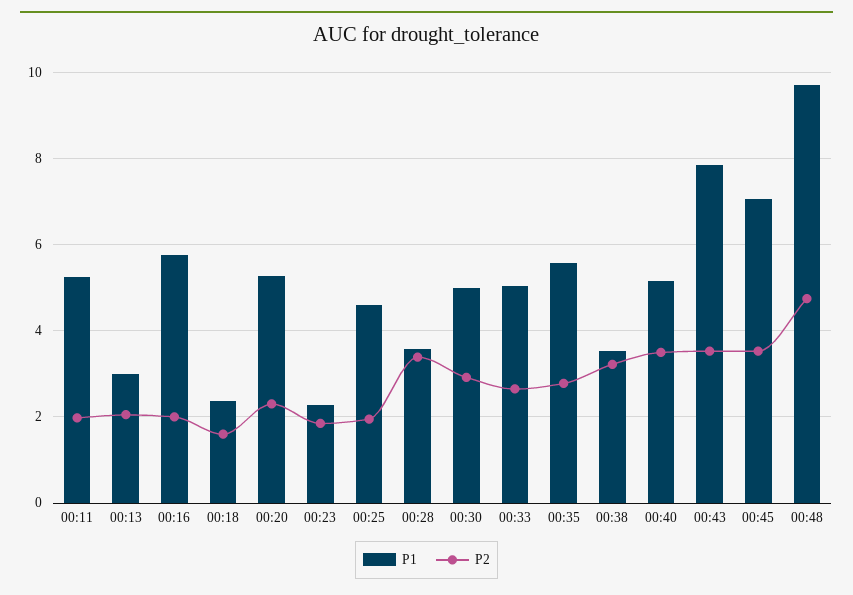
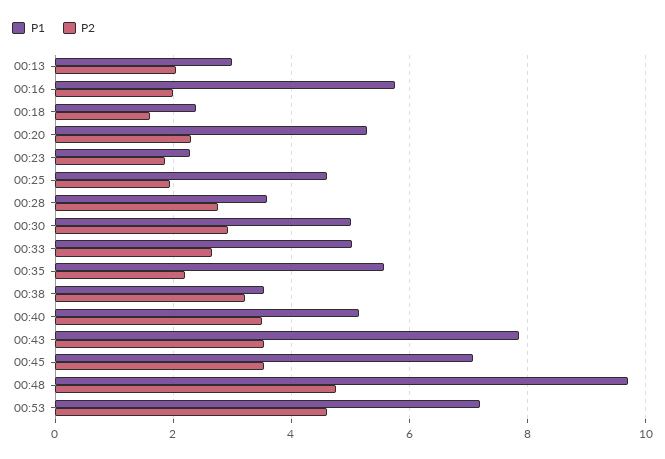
P1, 00:11: 5.2 -> none
P2, 00:11: 2 -> none
P2, 00:28: 3.4 -> 2.8
P2, 00:35: 2.8 -> 2.2
P1, 00:53: none -> 7.2
P2, 00:53: none -> 4.6

